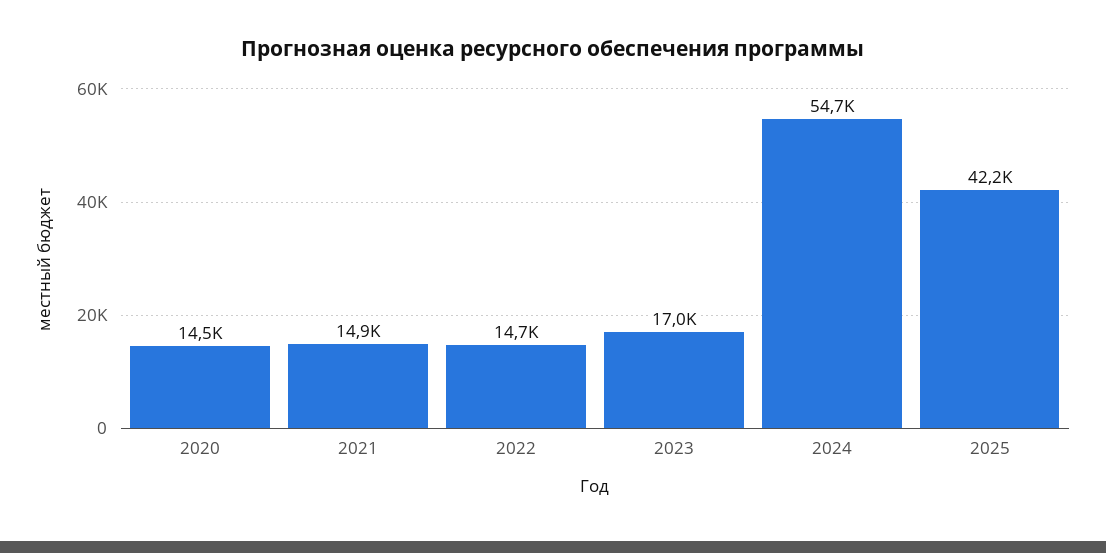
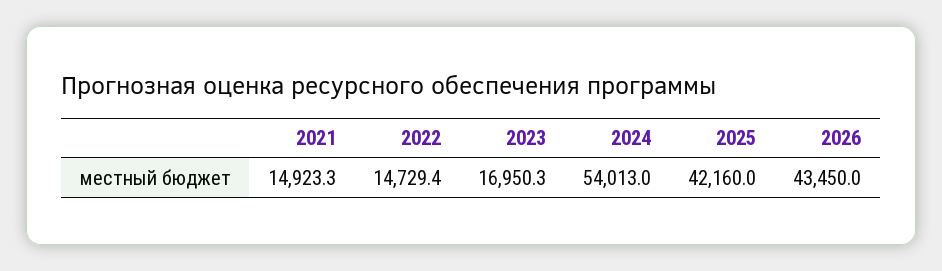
2020: 14500 -> none
2024: 54700 -> 54013
2026: none -> 43450

